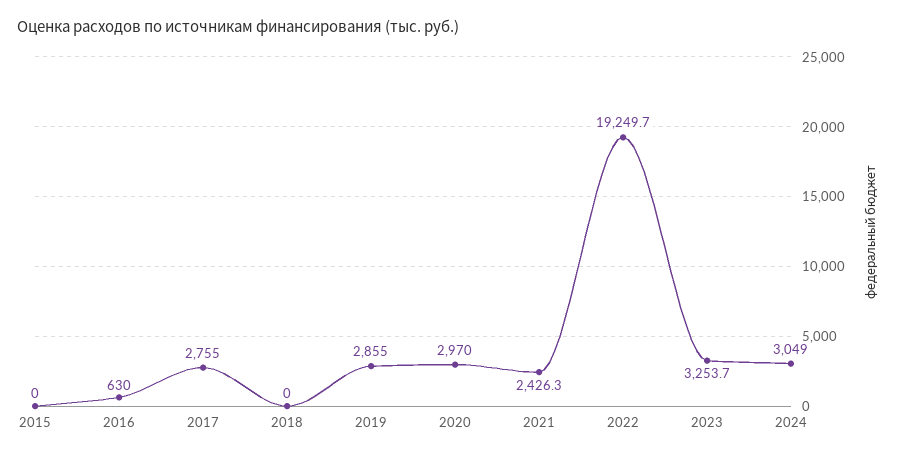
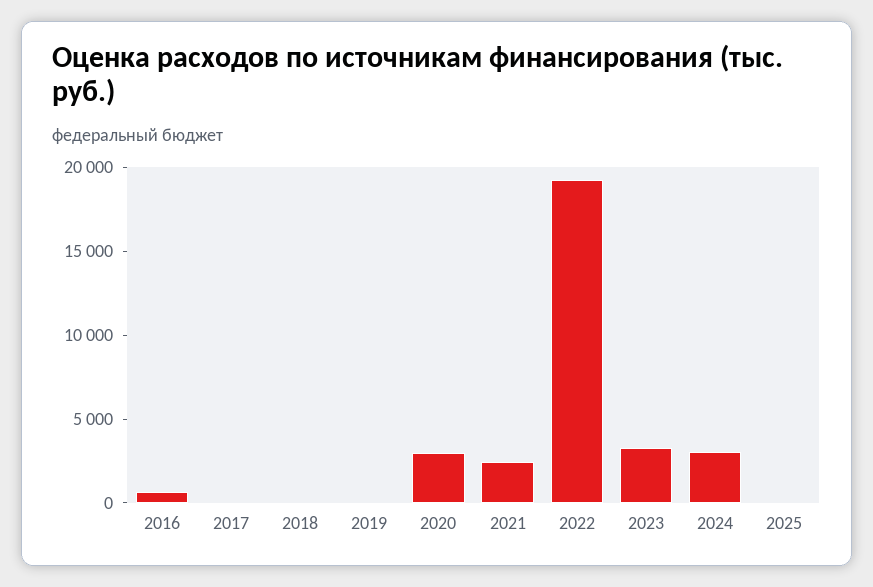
2015: 0 -> none
2017: 2755 -> 0
2019: 2855 -> 0
2025: none -> 0

